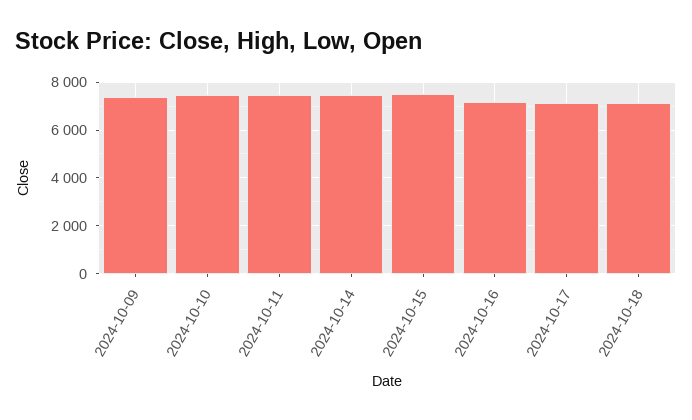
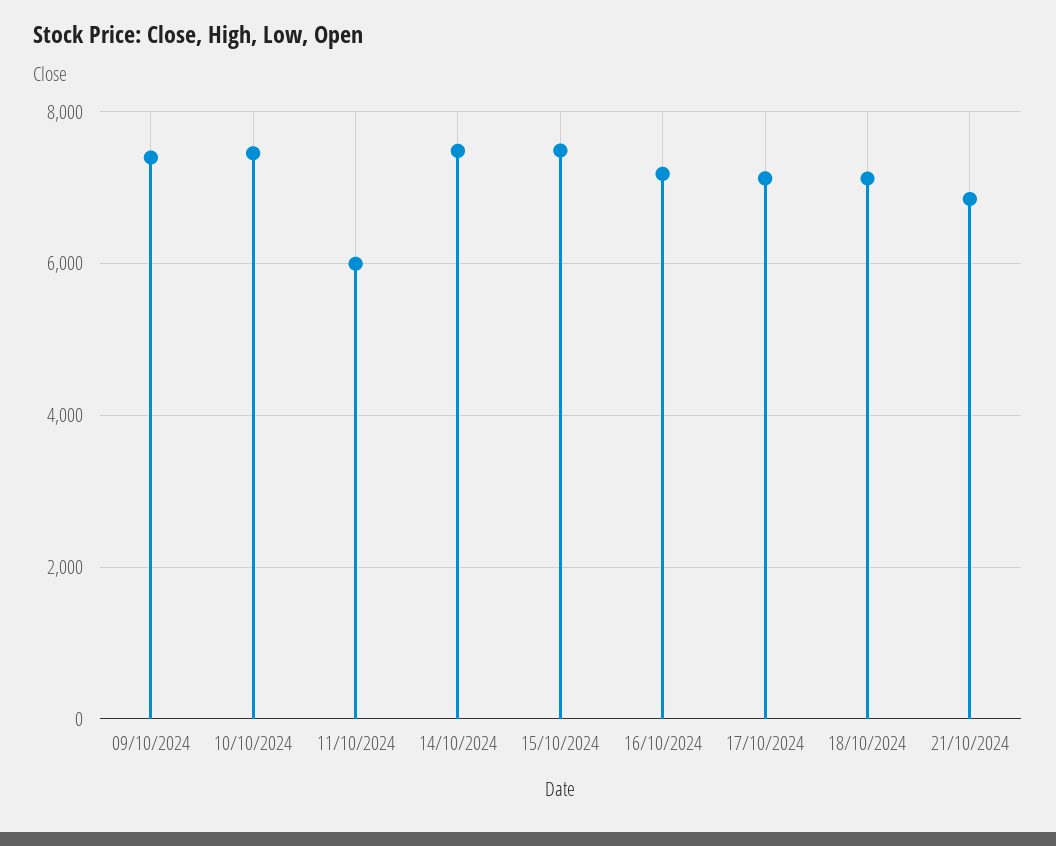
2024-10-11: 7500 -> 6000
21/10/2024: none -> 6800

